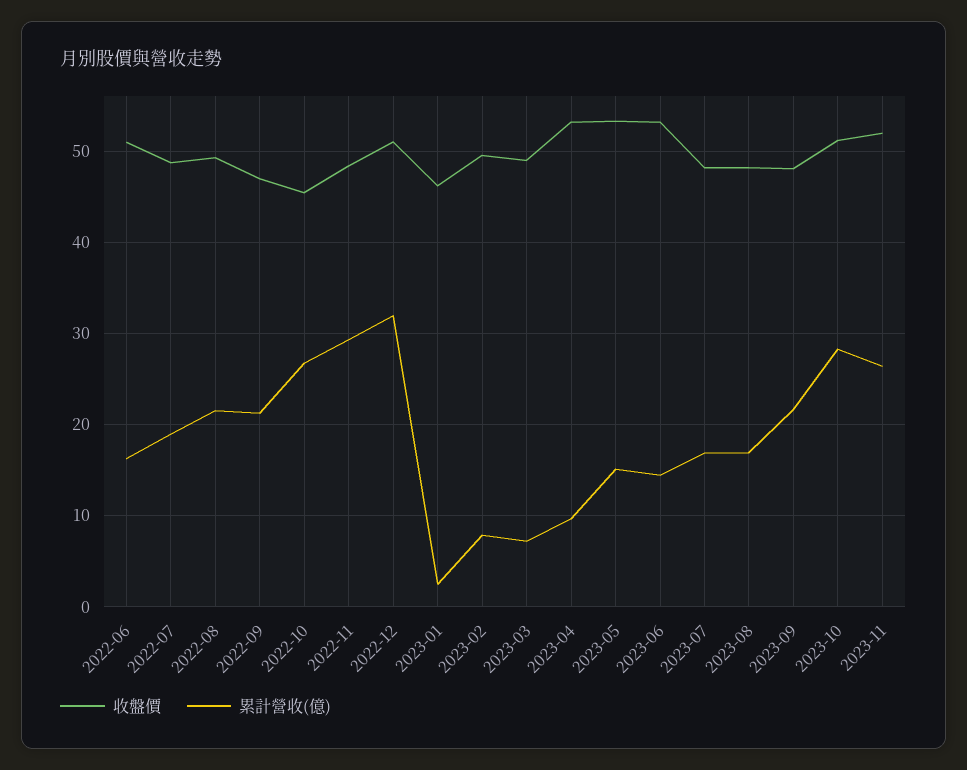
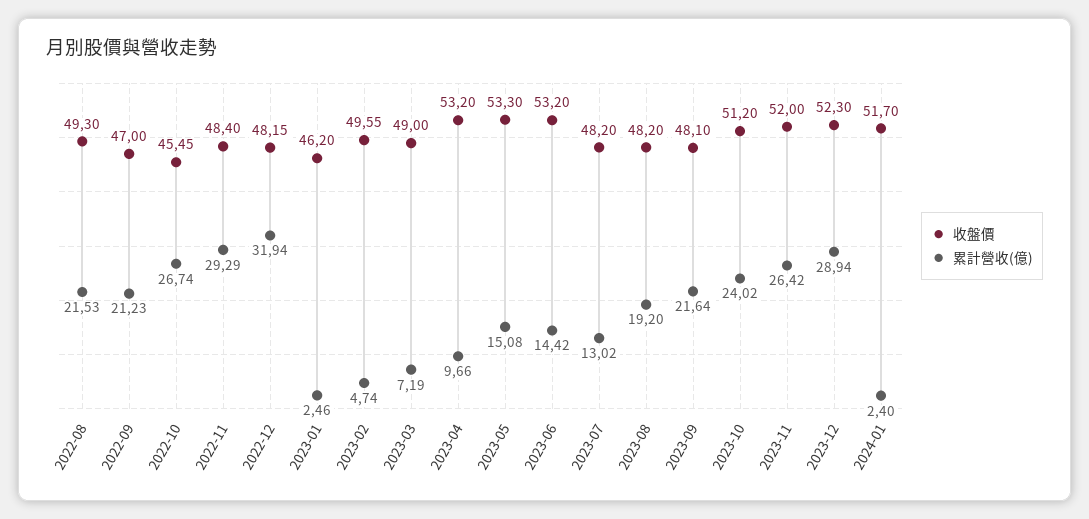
收盤價, 2022-06: 51 -> none
累計營收(億), 2022-06: 16 -> none
收盤價, 2022-07: 49 -> none
累計營收(億), 2022-07: 19 -> none
收盤價, 2022-12: 51 -> 48.15
累計營收(億), 2023-02: 8 -> 4.74
累計營收(億), 2023-07: 17 -> 13.02
累計營收(億), 2023-08: 17 -> 19.2
累計營收(億), 2023-10: 28 -> 24.02
收盤價, 2023-12: none -> 52.3
累計營收(億), 2023-12: none -> 28.94
收盤價, 2024-01: none -> 51.7
累計營收(億), 2024-01: none -> 2.4

